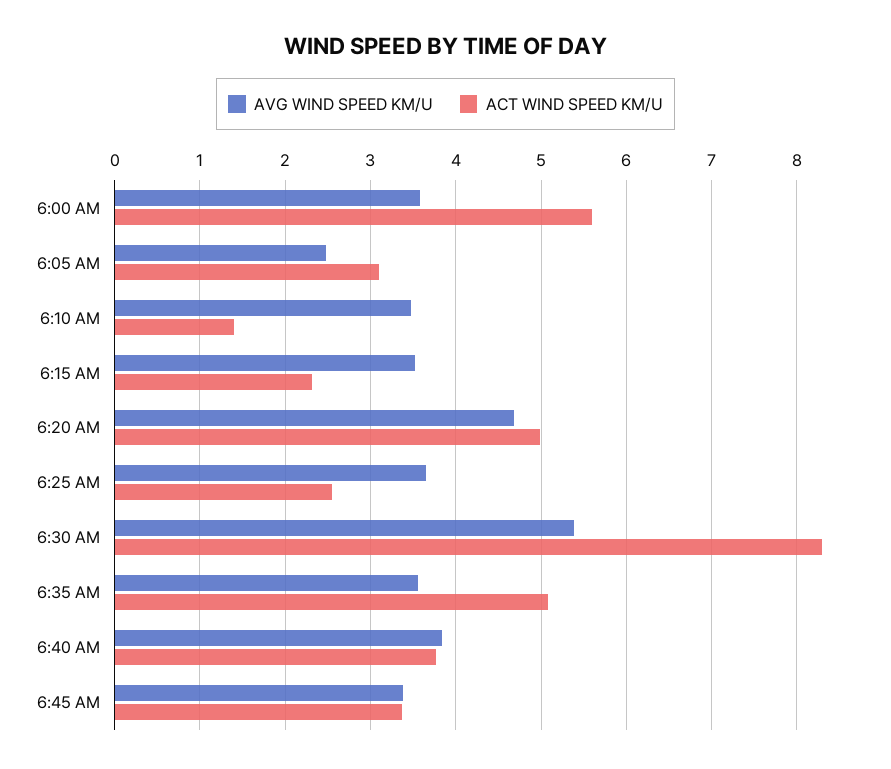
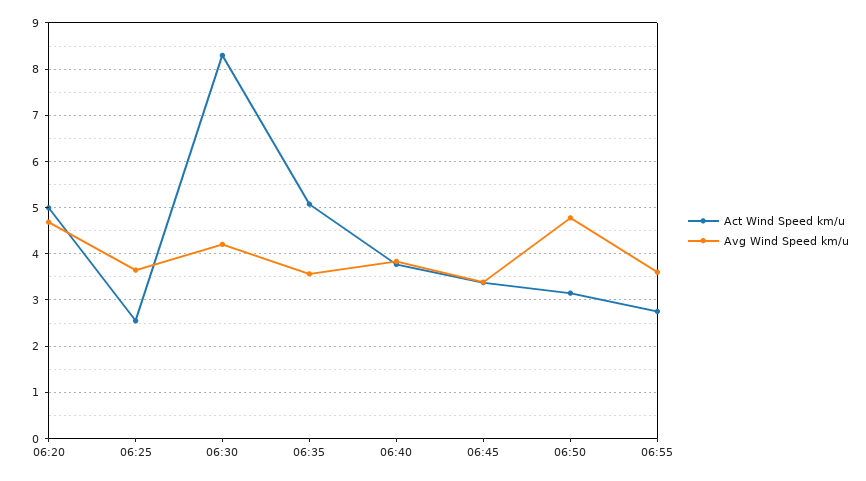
AVG WIND SPEED KM/U, 6:00 AM: 3.6 -> none
ACT WIND SPEED KM/U, 6:00 AM: 5.6 -> none
AVG WIND SPEED KM/U, 6:05 AM: 2.5 -> none
ACT WIND SPEED KM/U, 6:05 AM: 3.1 -> none
AVG WIND SPEED KM/U, 6:10 AM: 3.5 -> none
ACT WIND SPEED KM/U, 6:10 AM: 1.4 -> none
AVG WIND SPEED KM/U, 6:15 AM: 3.5 -> none
ACT WIND SPEED KM/U, 6:15 AM: 2.3 -> none
AVG WIND SPEED KM/U, 6:30 AM: 5.4 -> 4.2
ACT WIND SPEED KM/U, 06:50: none -> 3.2
AVG WIND SPEED KM/U, 06:50: none -> 4.8
ACT WIND SPEED KM/U, 06:55: none -> 2.8
AVG WIND SPEED KM/U, 06:55: none -> 3.6

